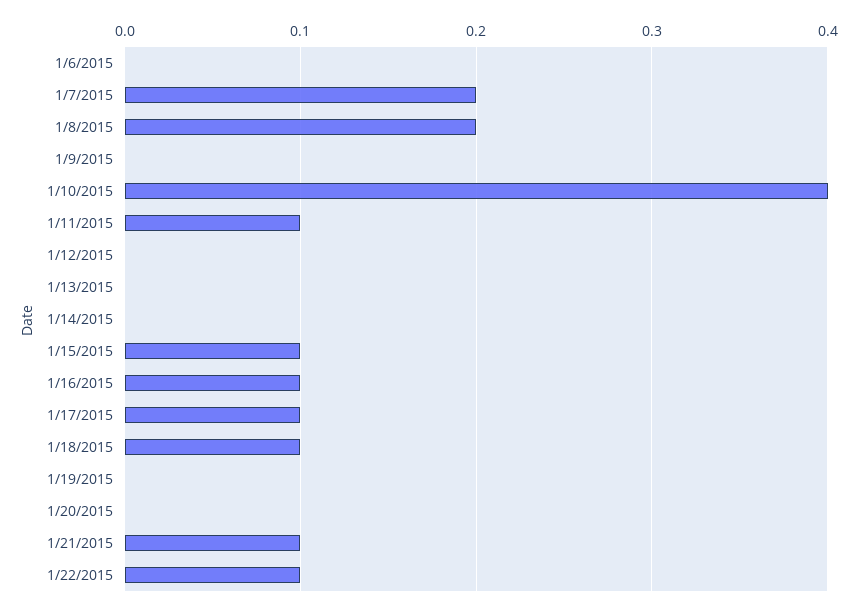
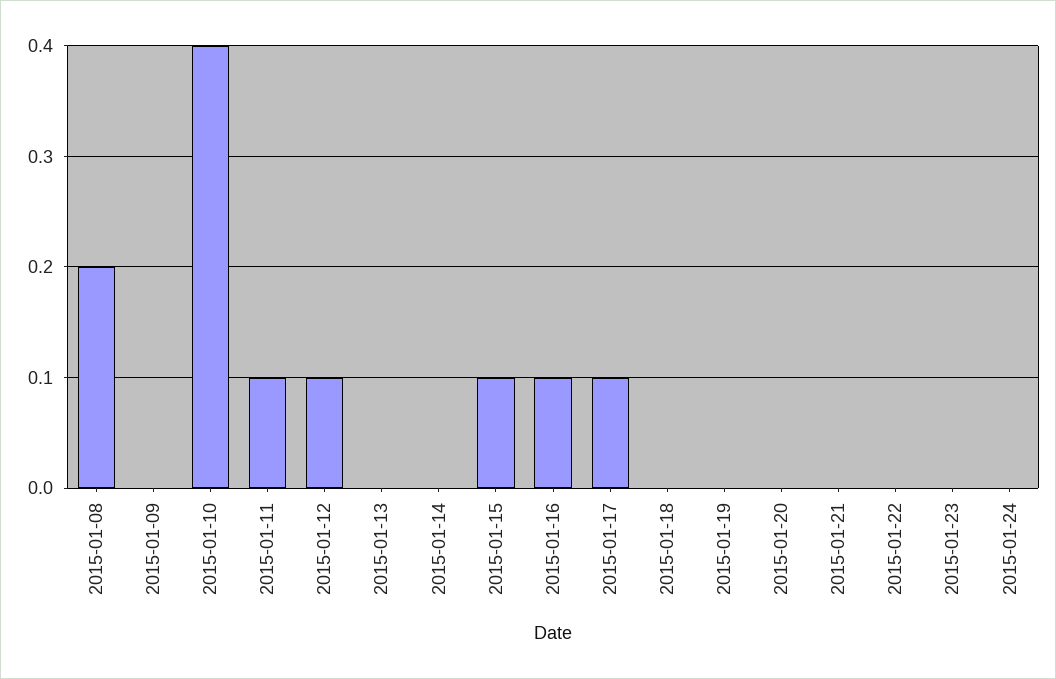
1/6/2015: 0 -> none
1/7/2015: 0.2 -> none
1/12/2015: 0 -> 0.1
1/18/2015: 0.1 -> 0
1/21/2015: 0.1 -> 0
1/22/2015: 0.1 -> 0
2015-01-23: none -> 0
2015-01-24: none -> 0

